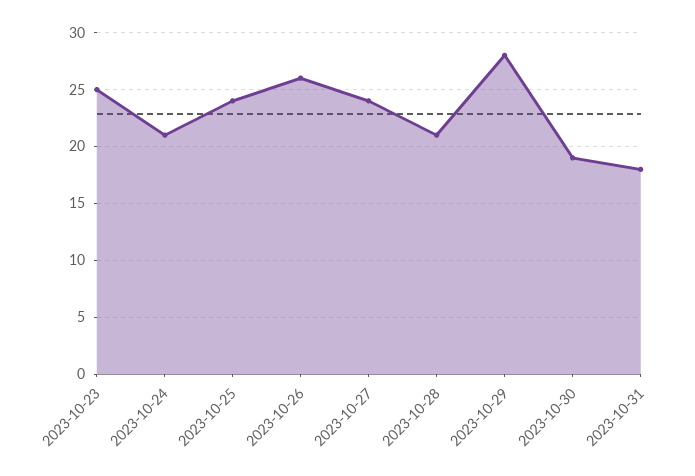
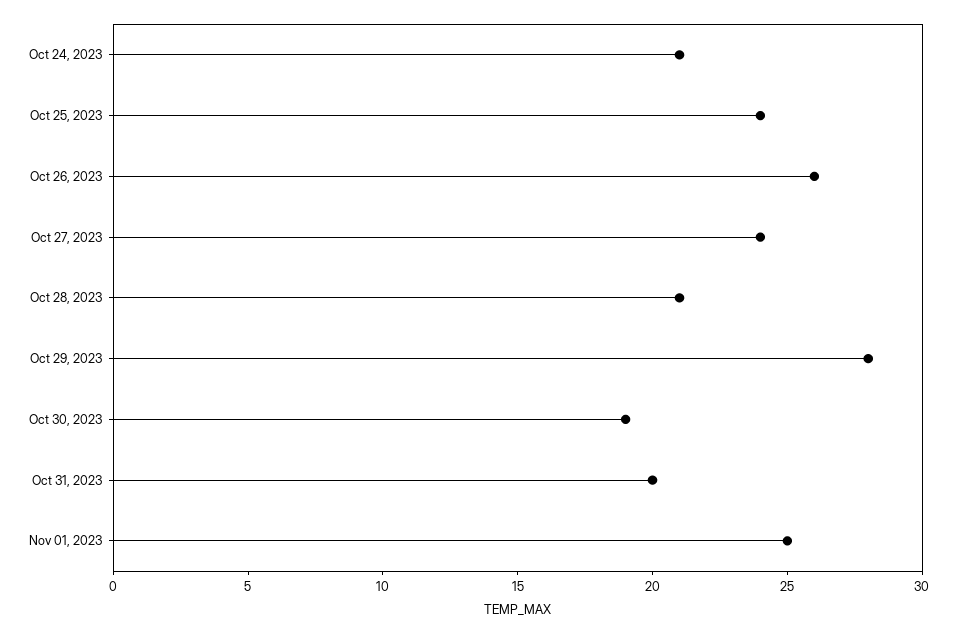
2023-10-23: 25 -> none
2023-10-31: 18 -> 20
Nov 01, 2023: none -> 25

